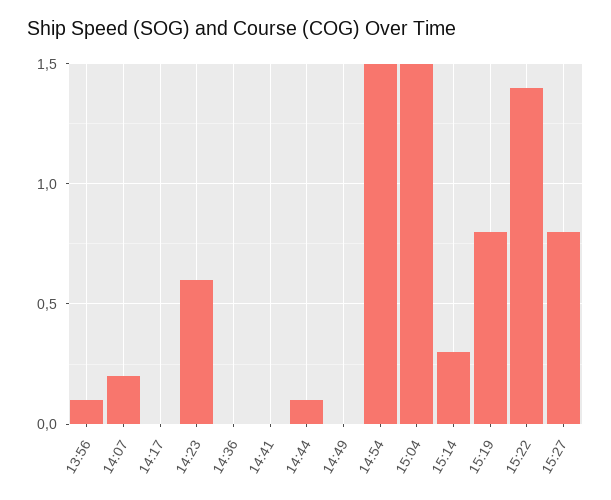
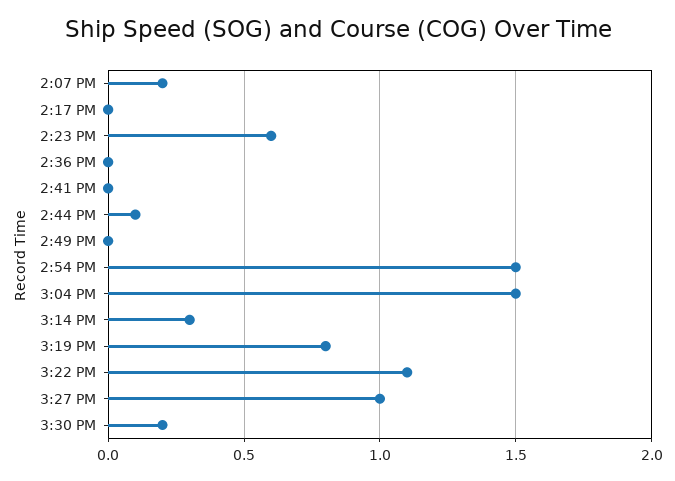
13:56: 0.1 -> none
15:22: 1.4 -> 1.1
15:27: 0.8 -> 1
3:30 PM: none -> 0.2

